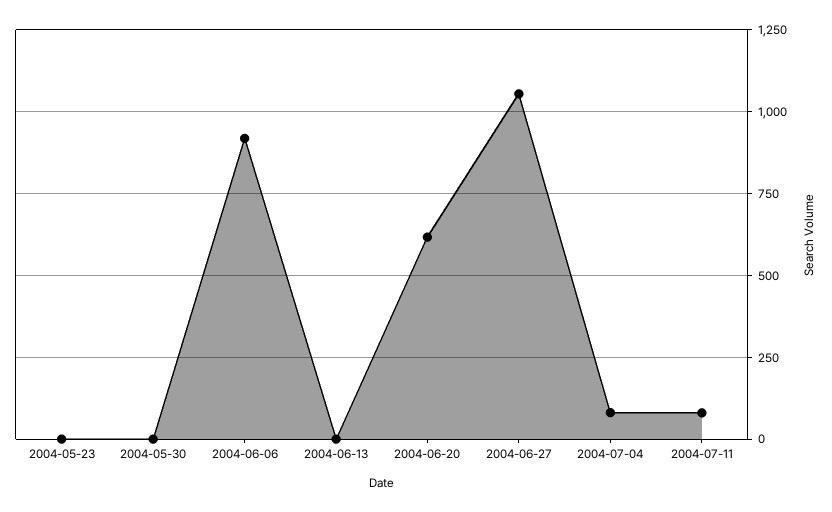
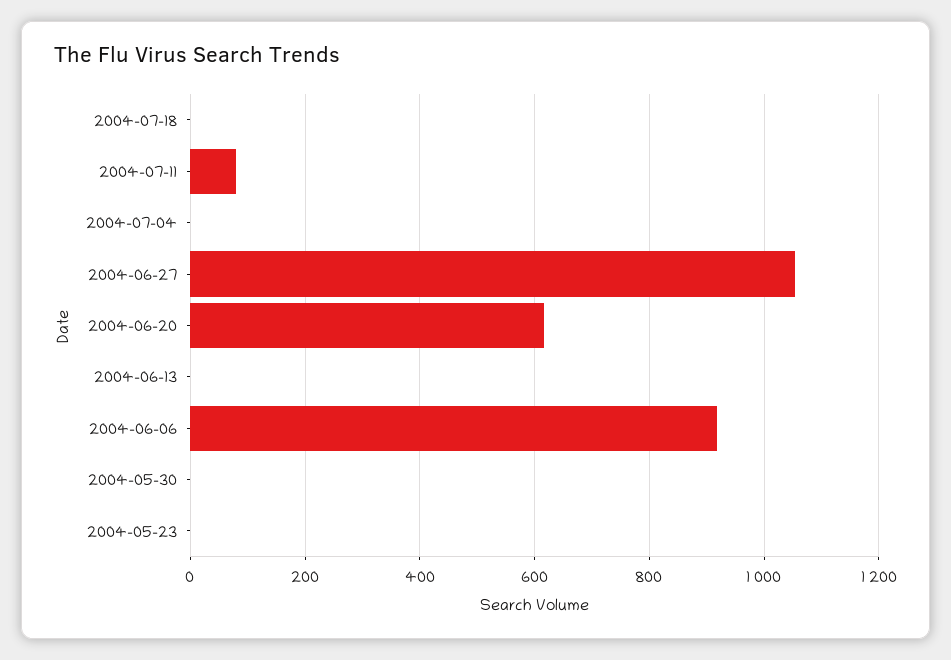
2004-07-04: 75 -> 0
2004-07-18: none -> 0

